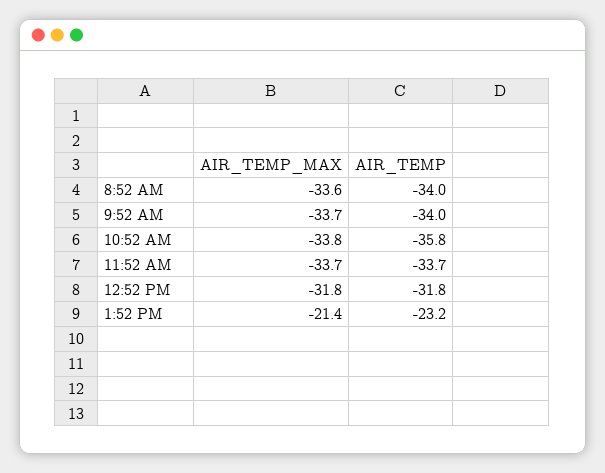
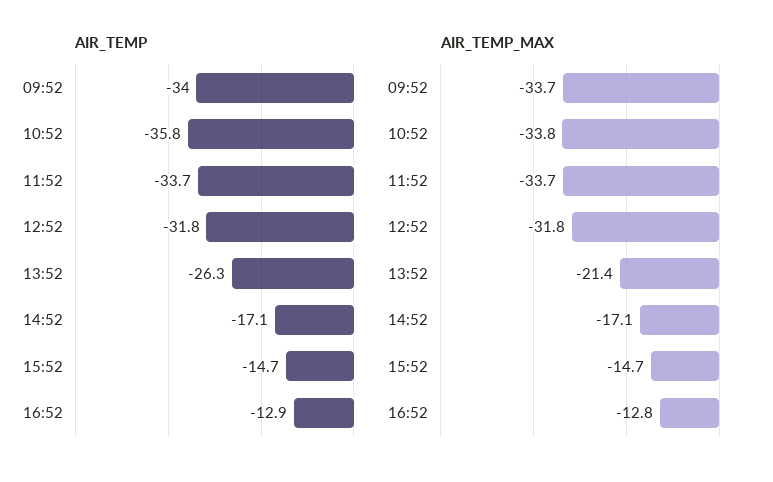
AIR_TEMP_MAX, 8:52 AM: -33.6 -> none
AIR_TEMP, 8:52 AM: -34 -> none
AIR_TEMP, 1:52 PM: -23.2 -> -26.3
AIR_TEMP, 14:52: none -> -17.1
AIR_TEMP, 15:52: none -> -14.7
AIR_TEMP, 16:52: none -> -12.9
AIR_TEMP_MAX, 14:52: none -> -17.1
AIR_TEMP_MAX, 15:52: none -> -14.7
AIR_TEMP_MAX, 16:52: none -> -12.8

